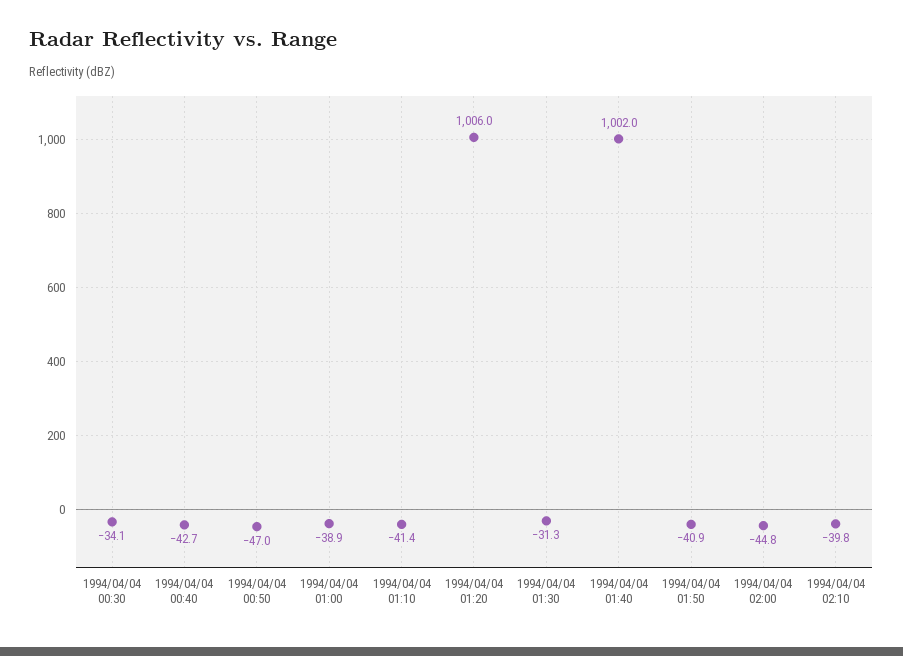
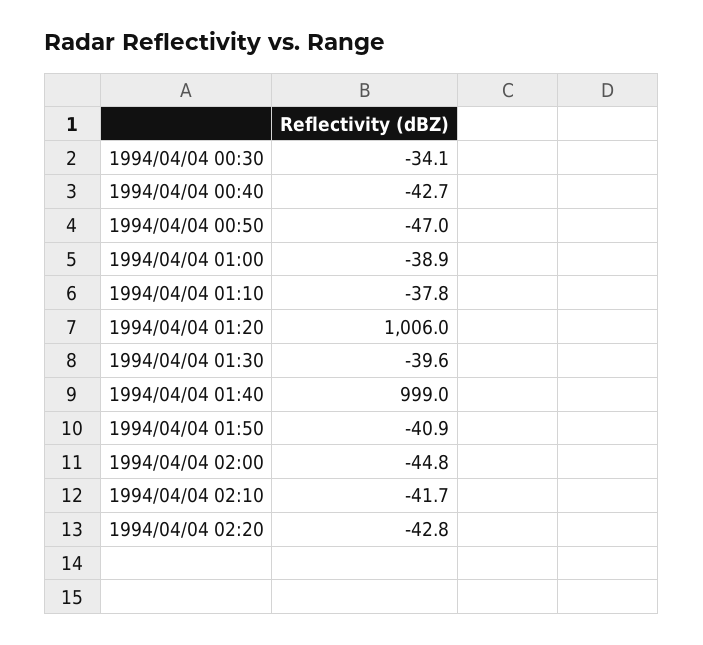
1994/04/04 01:10: -41.4 -> -37.8
1994/04/04 01:30: -31.3 -> -39.6
1994/04/04 01:40: 1002 -> 999
1994/04/04 02:10: -39.8 -> -41.7
1994/04/04 02:20: none -> -42.8

